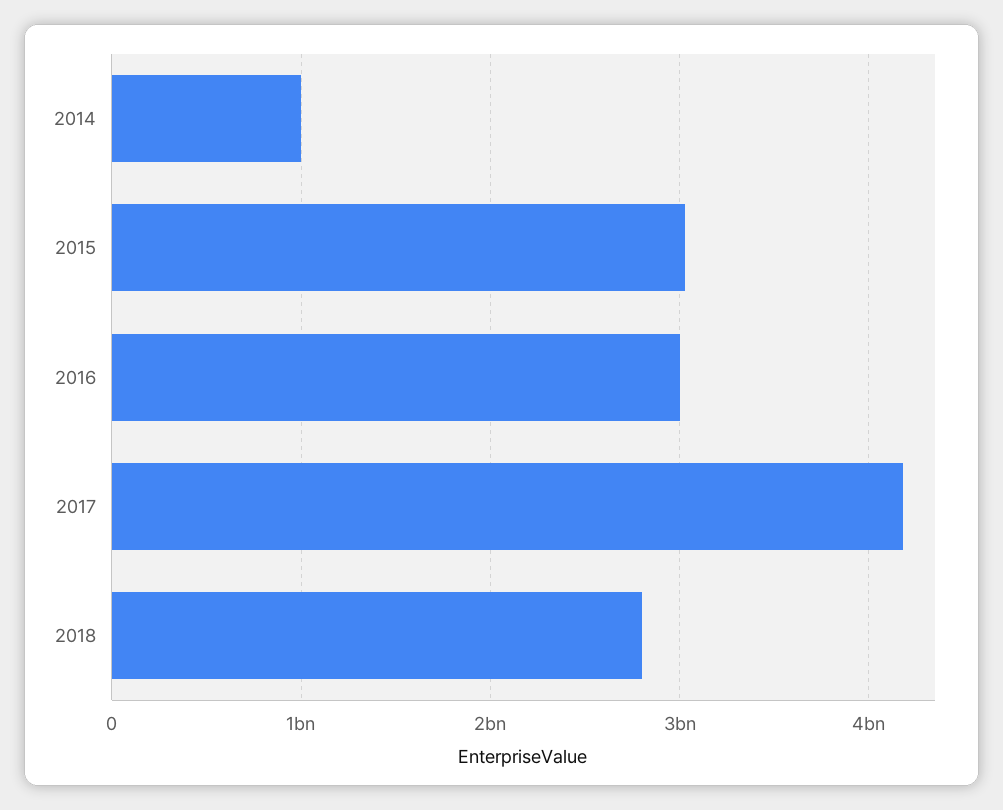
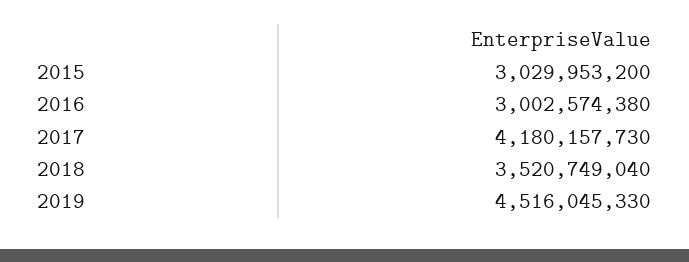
2014: 1000000000 -> none
2018: 2800000000 -> 3520749040
2019: none -> 4516045330

